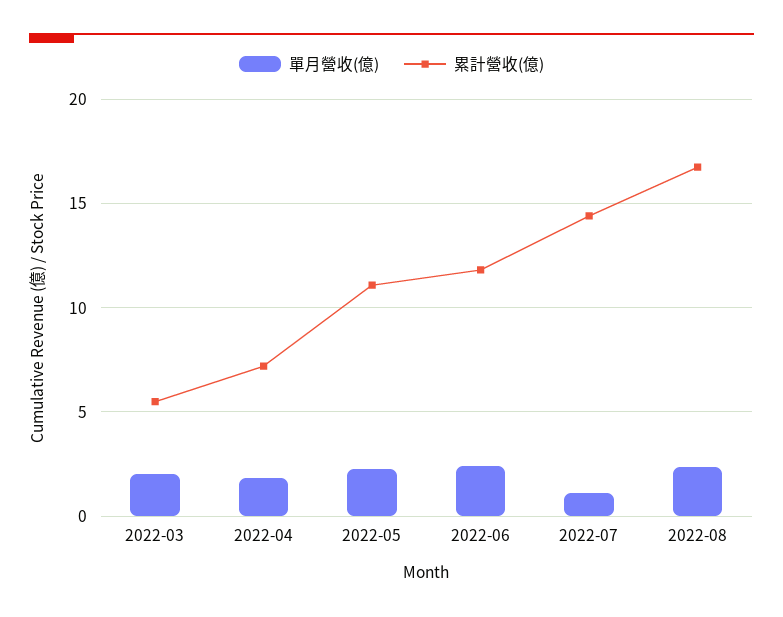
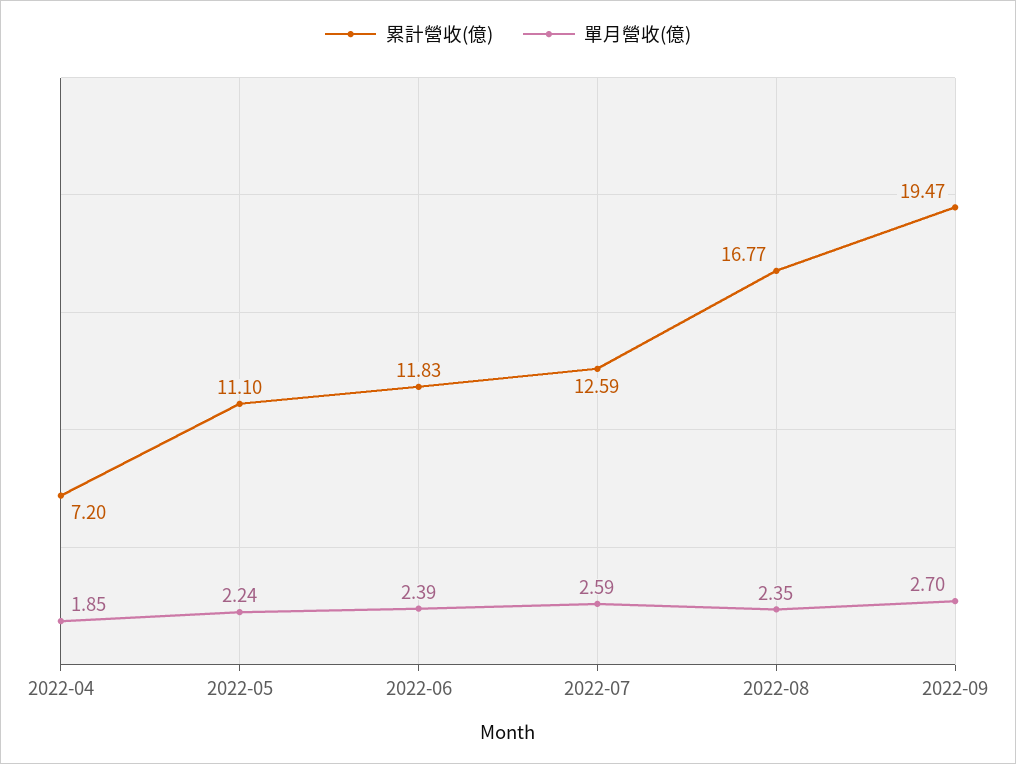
單月營收(億), 2022-03: 2 -> none
累計營收(億), 2022-03: 5.5 -> none
單月營收(億), 2022-07: 1 -> 2.59
累計營收(億), 2022-07: 14.5 -> 12.59
累計營收(億), 2022-09: none -> 19.47
單月營收(億), 2022-09: none -> 2.7

